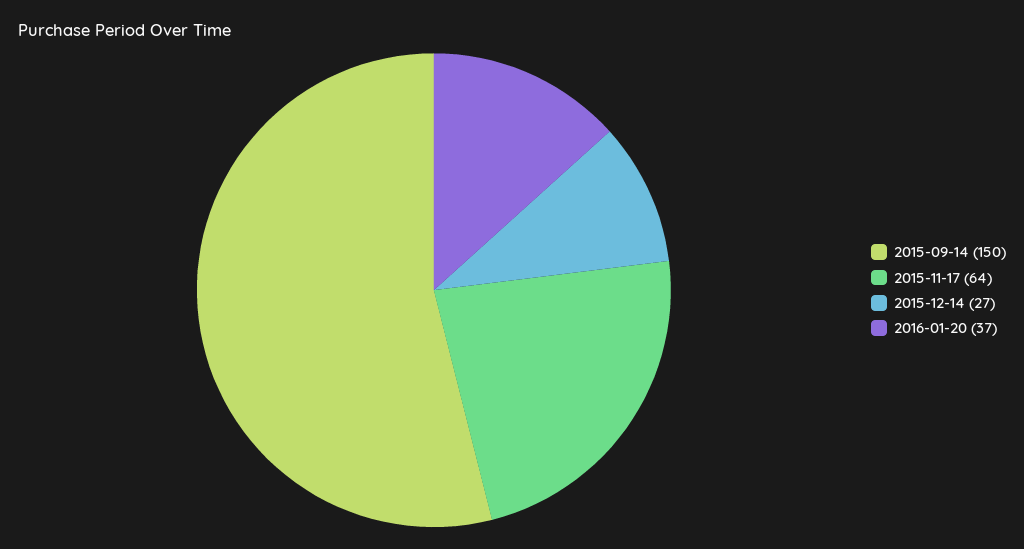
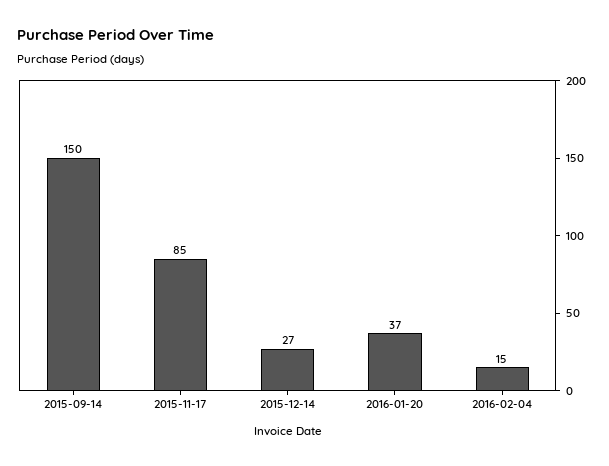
2015-11-17: 64 -> 85
2016-02-04: none -> 15

